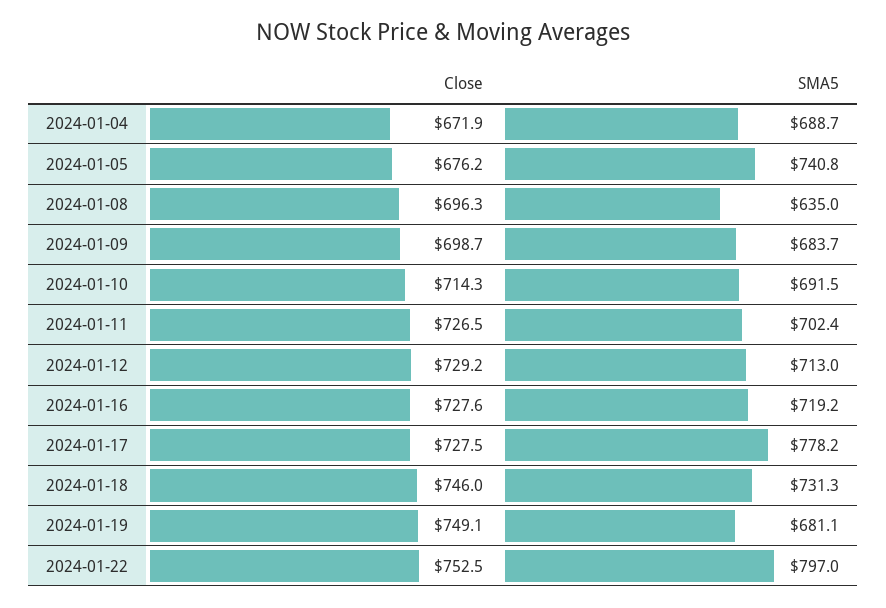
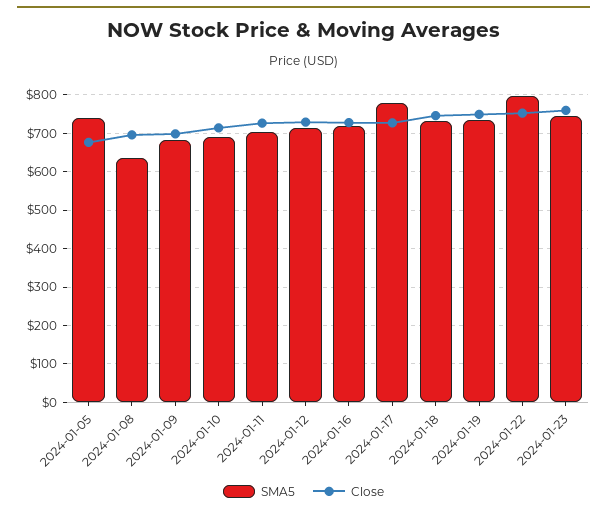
Close, 2024-01-04: 671.9 -> none
SMA5, 2024-01-04: 688.7 -> none
SMA5, 2024-01-19: 681.1 -> 740
SMA5, 2024-01-23: none -> 740
Close, 2024-01-23: none -> 760

